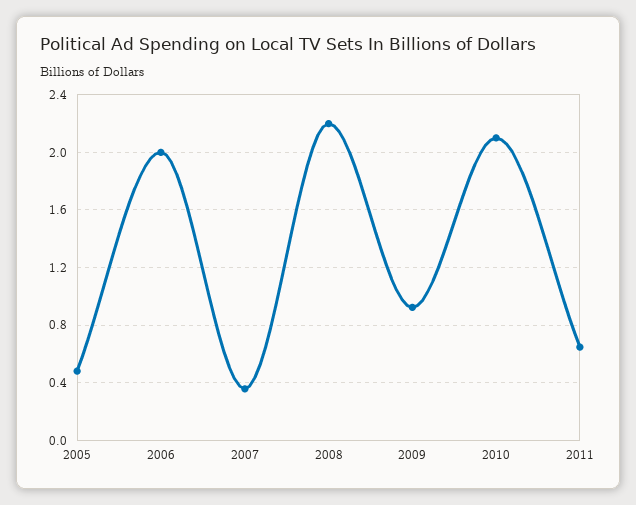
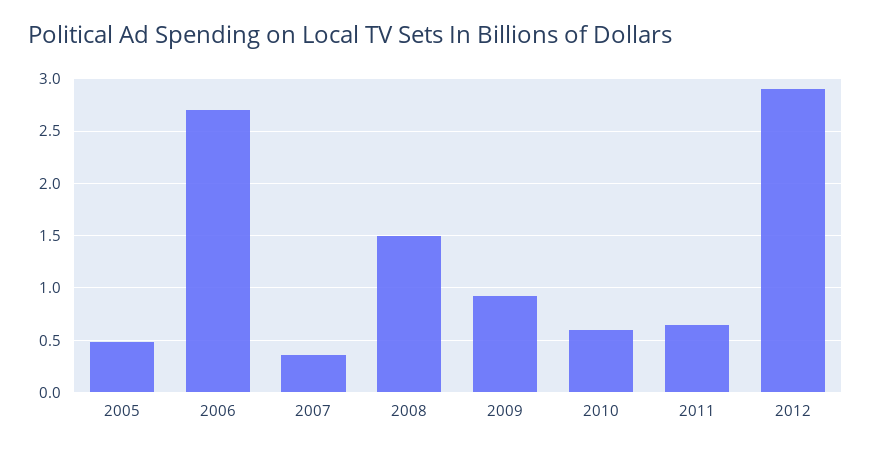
2006: 2 -> 2.7
2008: 2.2 -> 1.5
2010: 2.1 -> 0.6
2012: none -> 2.9

